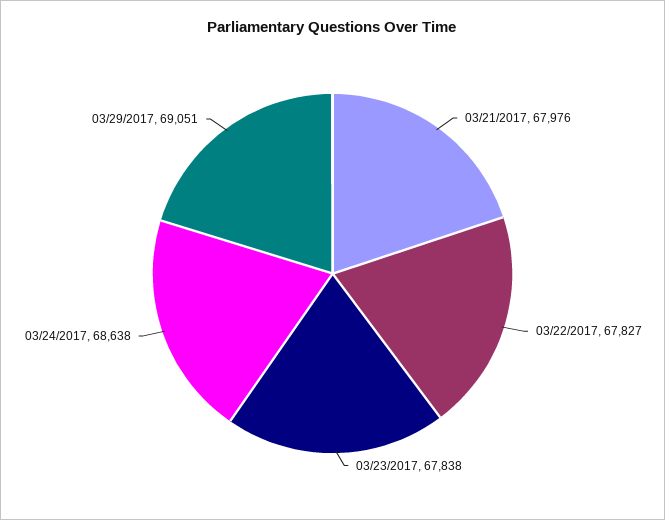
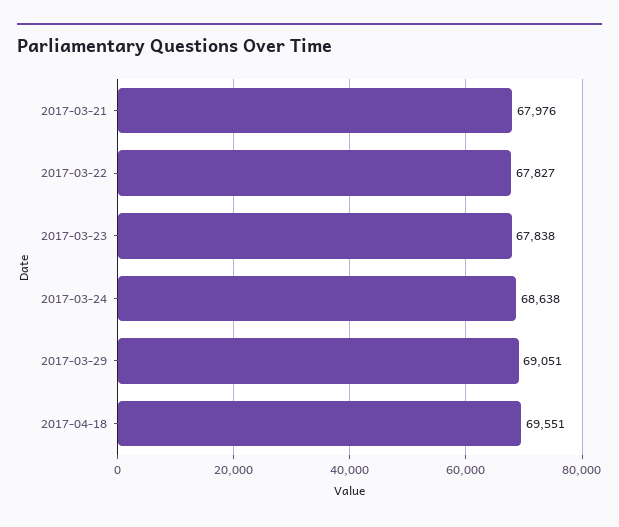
2017-04-18: none -> 69551

